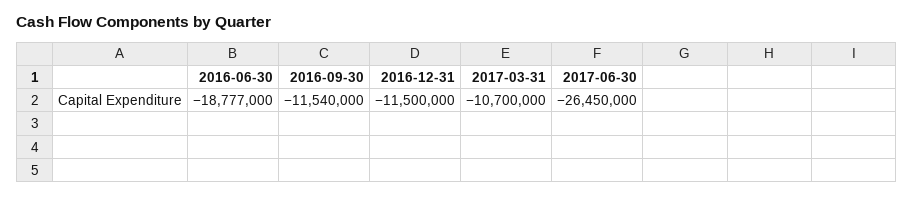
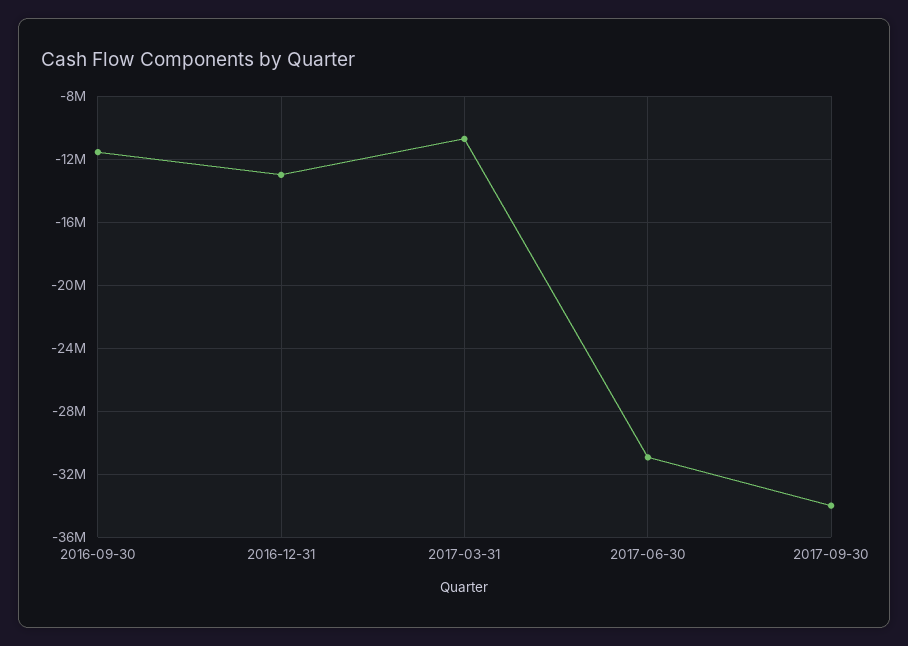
2016-06-30: -18777000 -> none
2016-12-31: -11500000 -> -13000000
2017-06-30: -26450000 -> -31000000
2017-09-30: none -> -34000000

